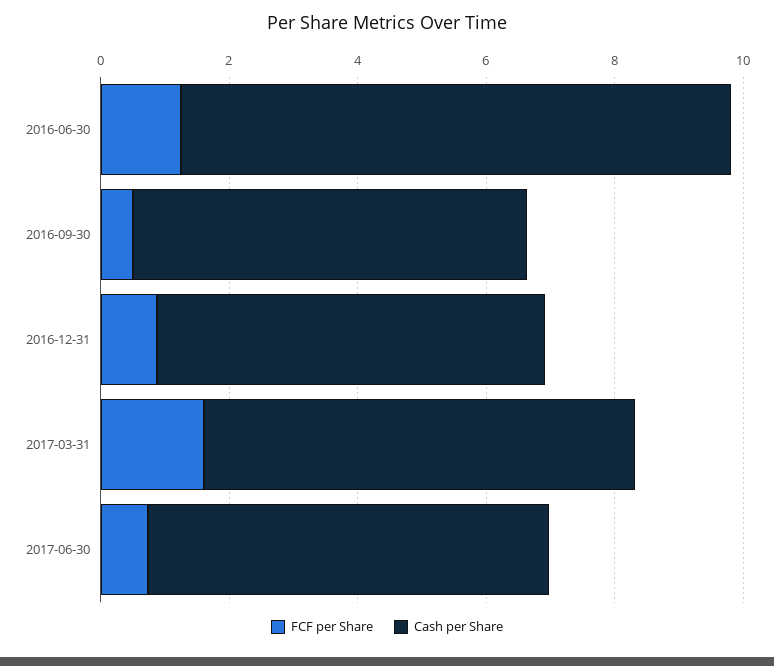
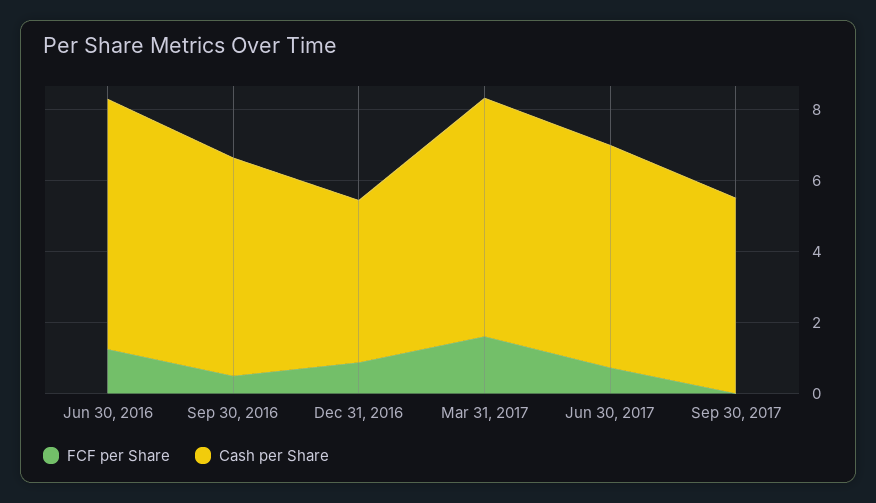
Cash per Share, 2016-06-30: 8.5 -> 7
Cash per Share, 2016-12-31: 6 -> 4.5
FCF per Share, Sep 30, 2017: none -> 0
Cash per Share, Sep 30, 2017: none -> 5.5

